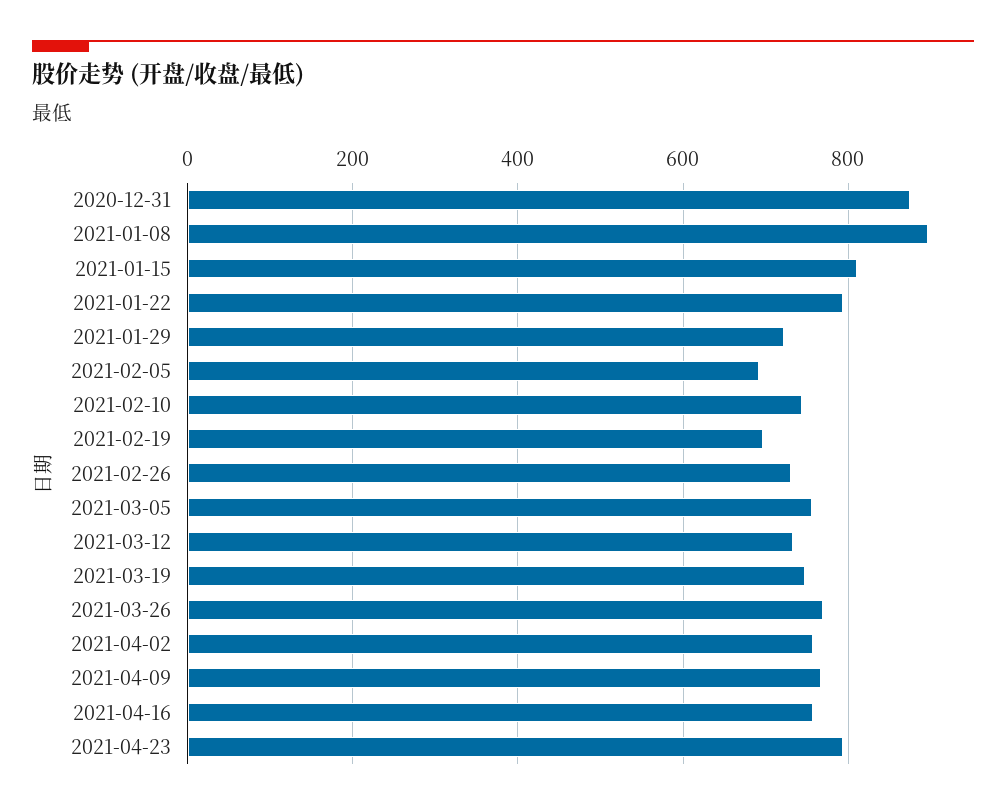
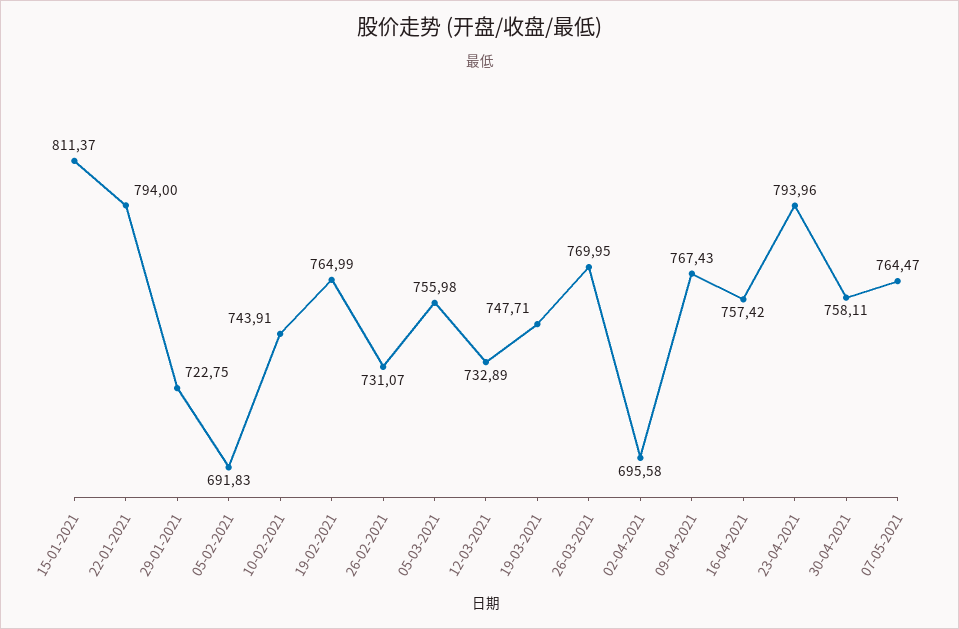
2020-12-31: 880 -> none
2021-01-08: 900 -> none
2021-02-19: 700 -> 764.99
2021-04-02: 760 -> 695.58
30-04-2021: none -> 758.11
07-05-2021: none -> 764.47

